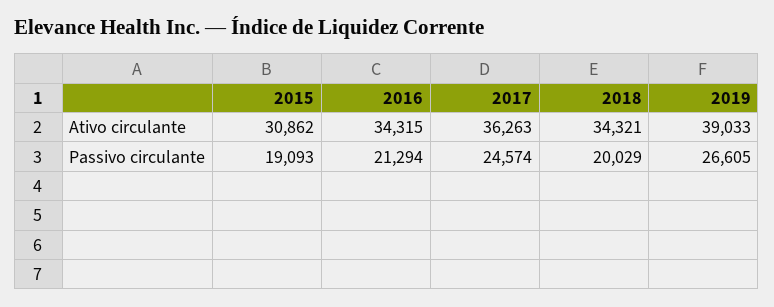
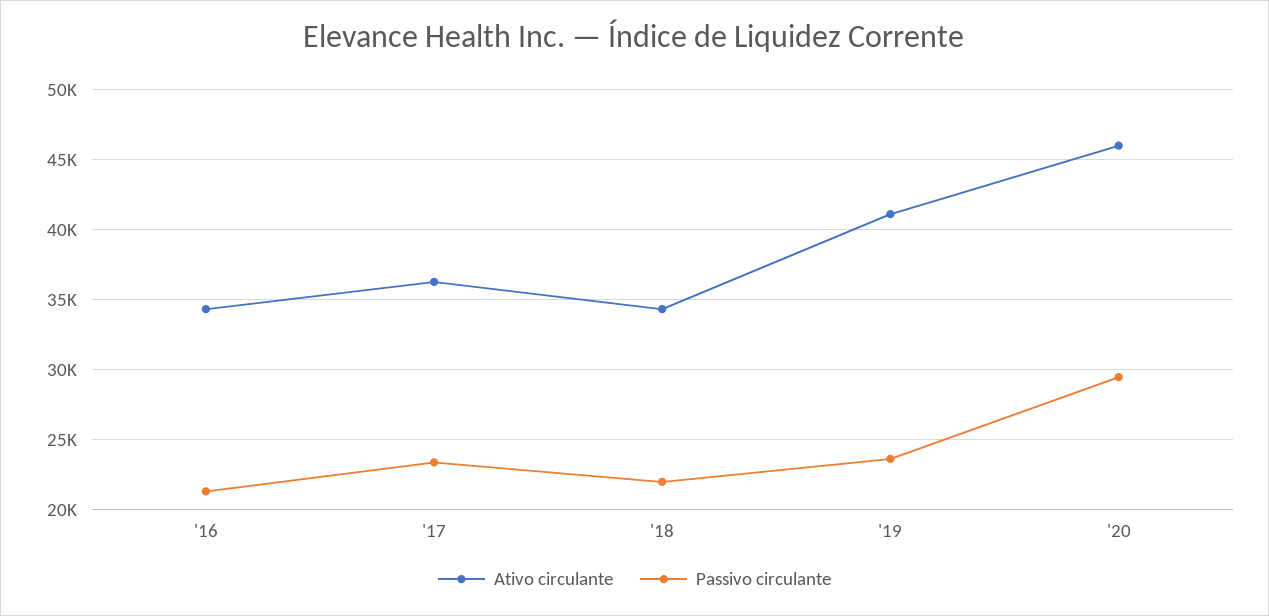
Ativo circulante, 2015: 30862 -> none
Ativo circulante, 2019: 39033 -> 41000
Passivo circulante, 2015: 19093 -> none
Passivo circulante, 2017: 24574 -> 23500
Passivo circulante, 2018: 20029 -> 22000
Passivo circulante, 2019: 26605 -> 23500
Ativo circulante, '20: none -> 46000
Passivo circulante, '20: none -> 29500

